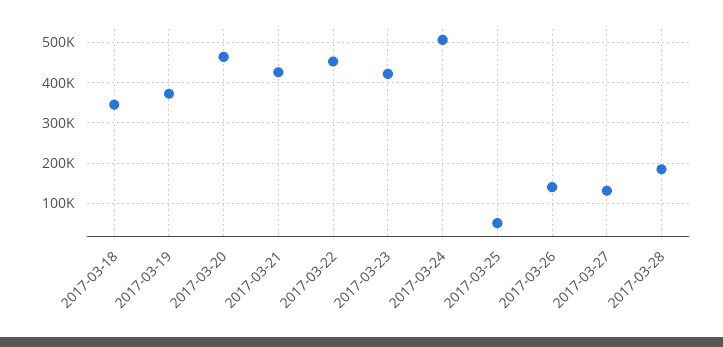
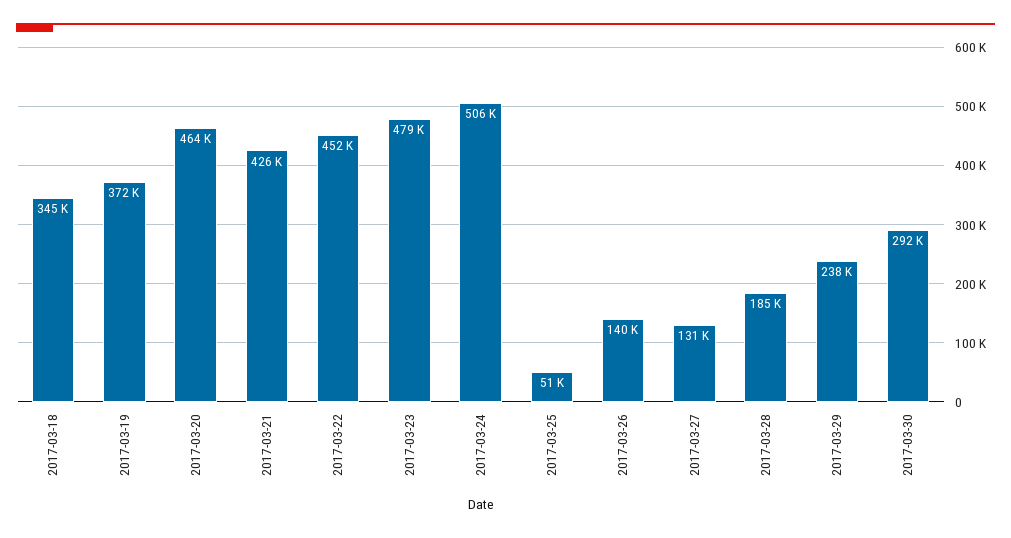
2017-03-23: 420000 -> 479000
2017-03-29: none -> 238000
2017-03-30: none -> 292000

